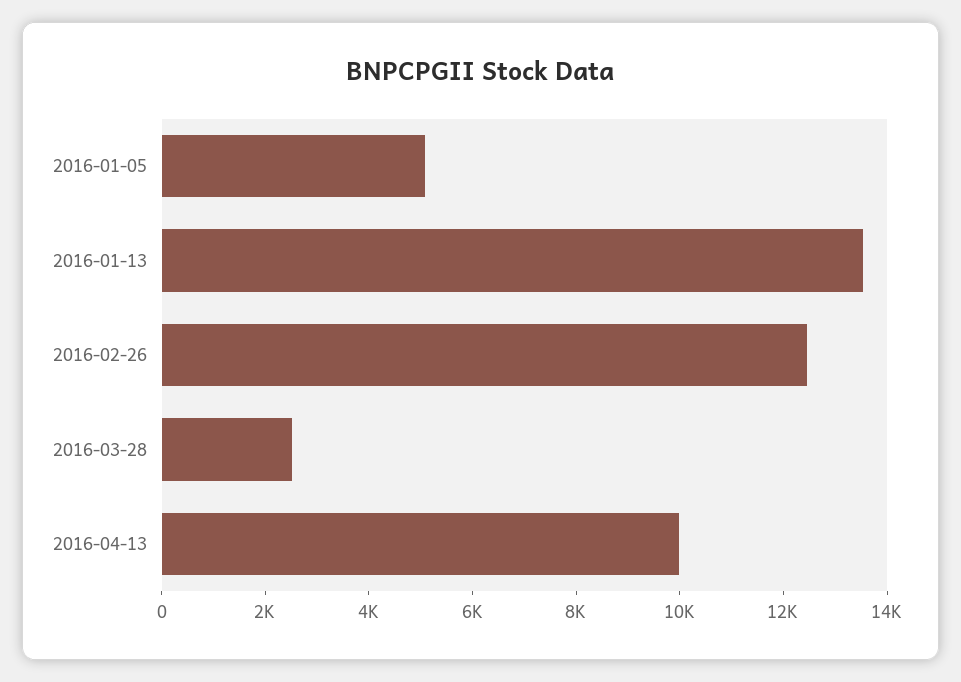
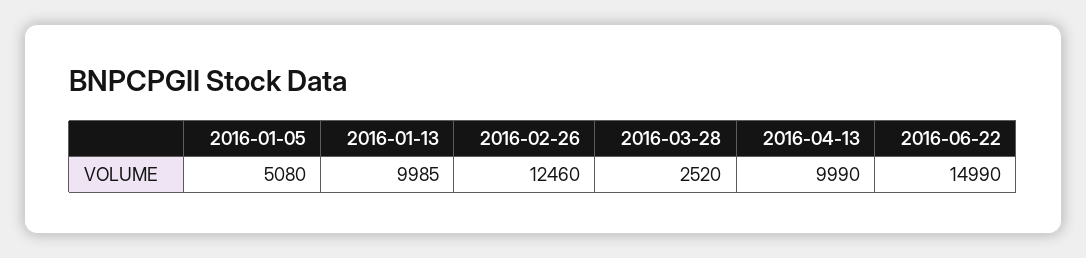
2016-01-13: 13500 -> 9985
2016-06-22: none -> 14990

